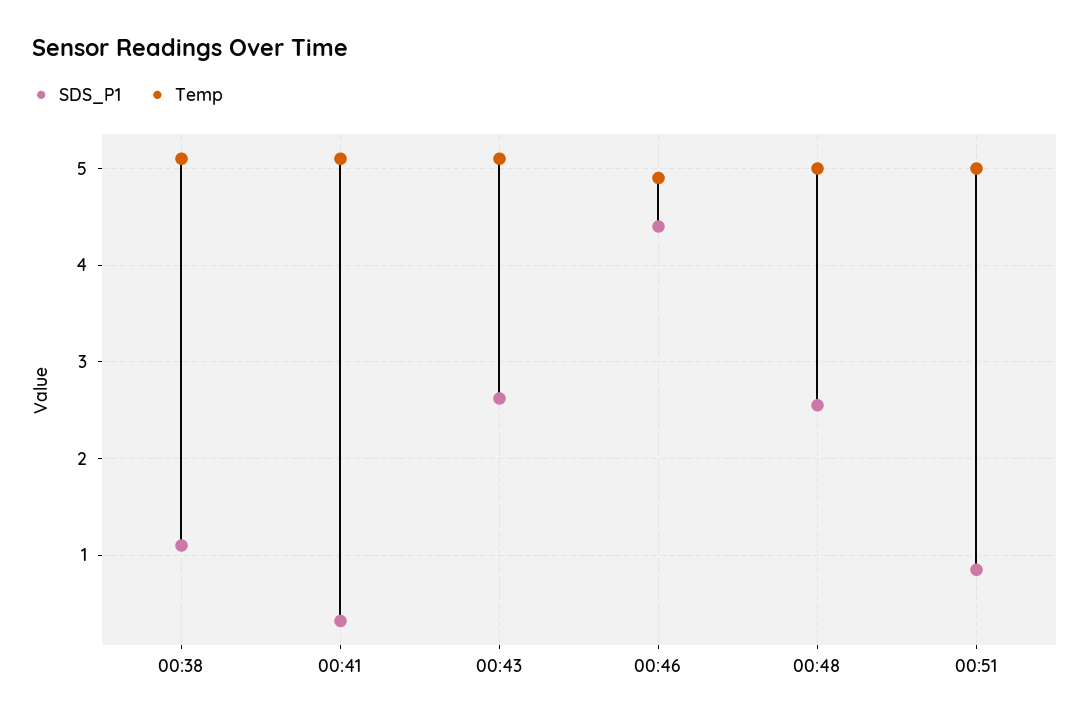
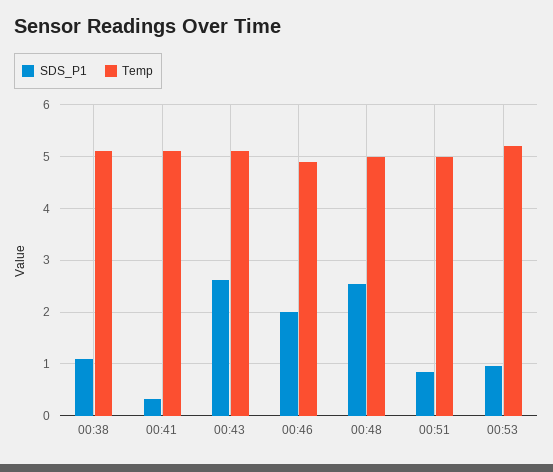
SDS_P1, 00:46: 4.4 -> 2
SDS_P1, 00:53: none -> 1
Temp, 00:53: none -> 5.2

